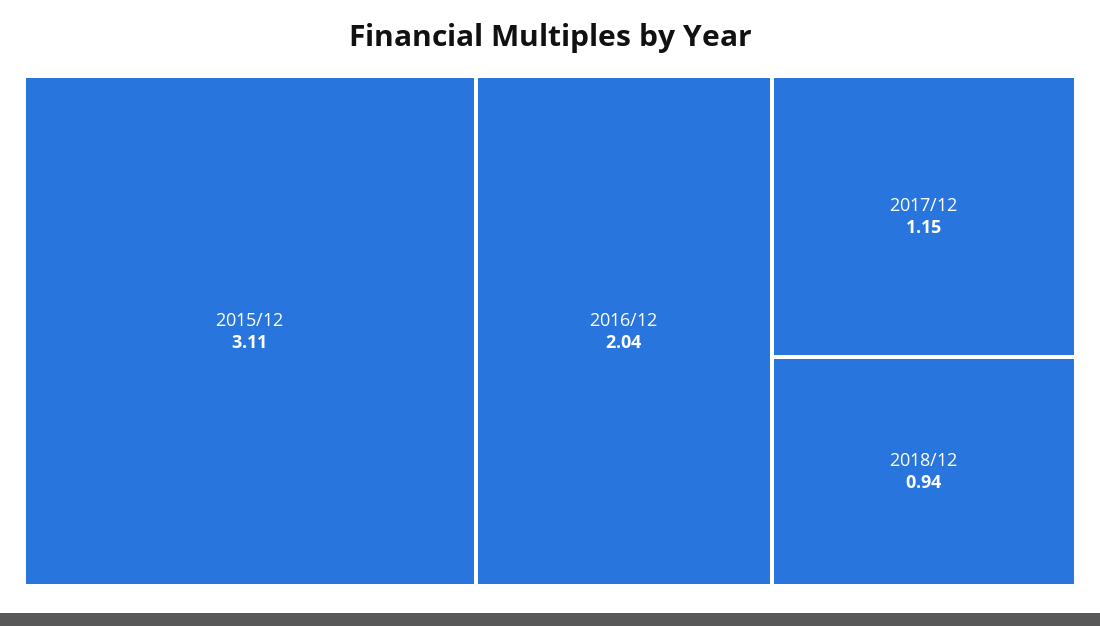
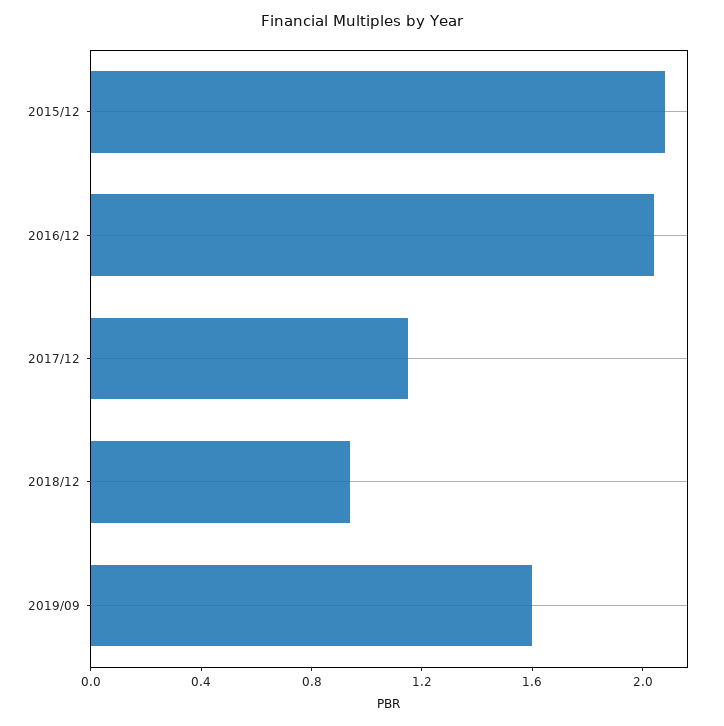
2015/12: 3.11 -> 2.1
2019/09: none -> 1.6

